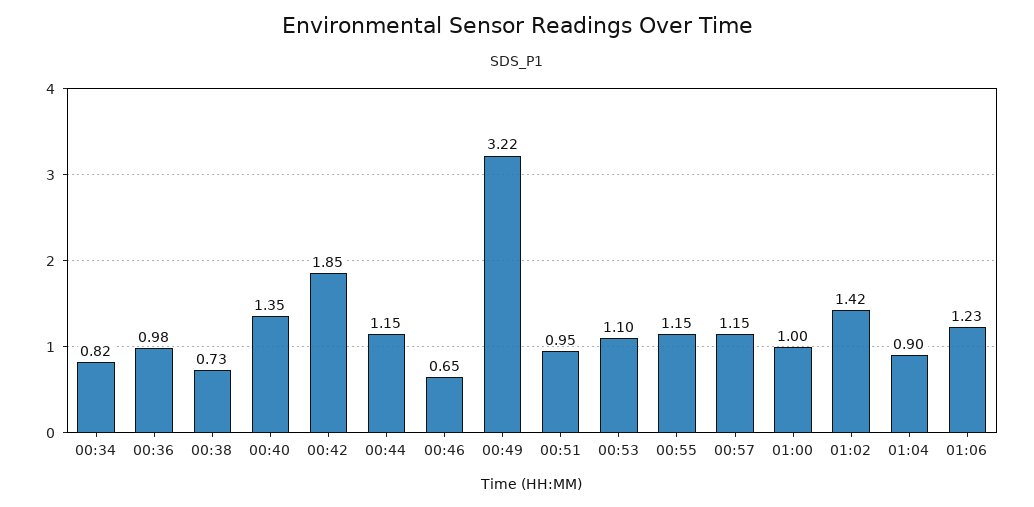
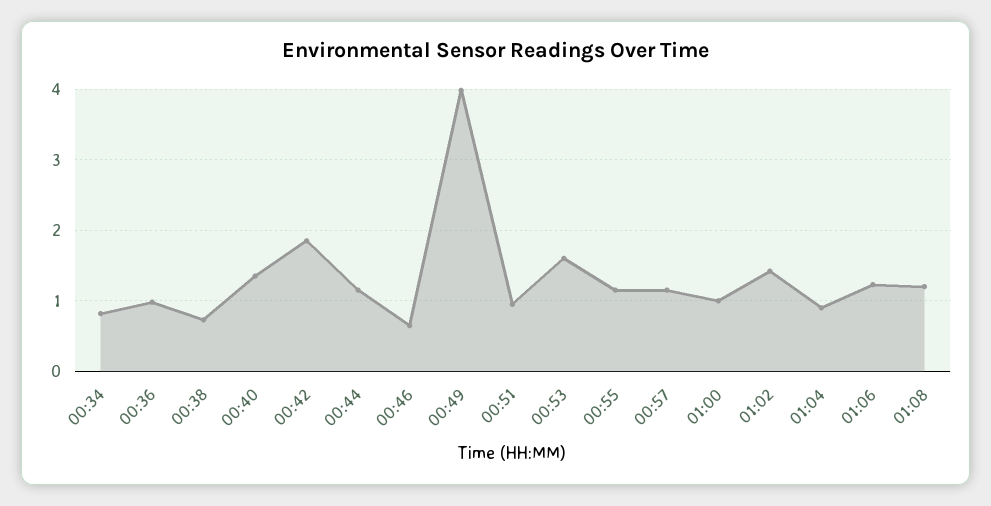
00:49: 3.22 -> 4
00:53: 1.1 -> 1.6
01:08: none -> 1.2

